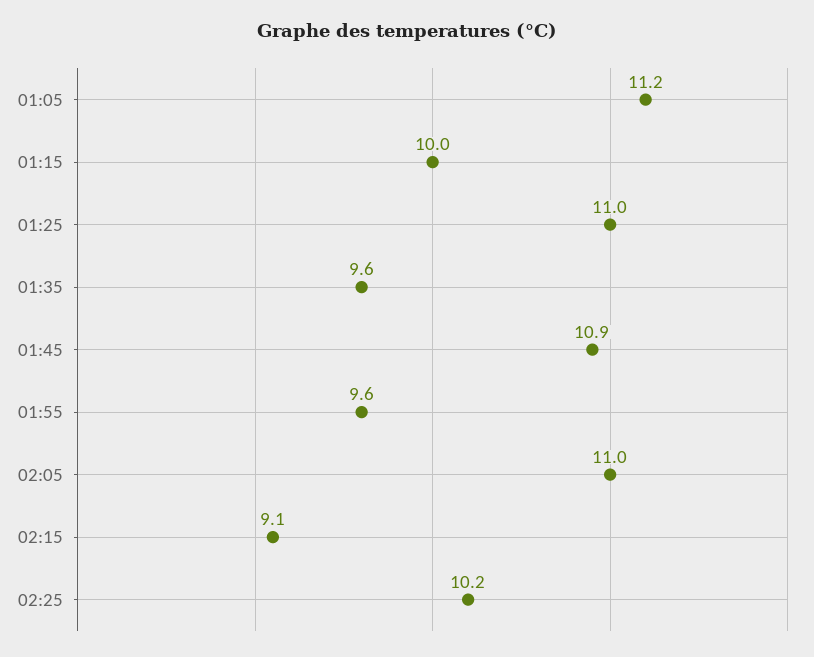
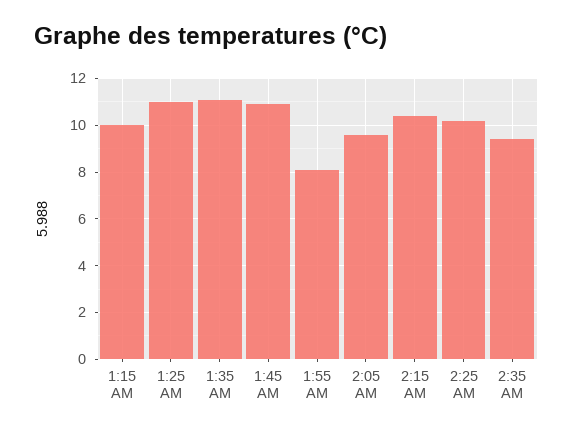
01:05: 11.2 -> none
01:35: 9.6 -> 11
01:55: 9.6 -> 8
02:05: 11 -> 9.5
02:15: 9.1 -> 10.5
2:35 AM: none -> 9.5

